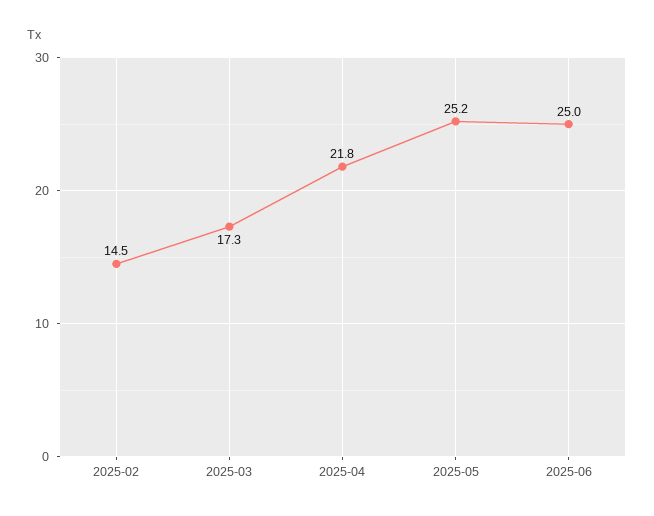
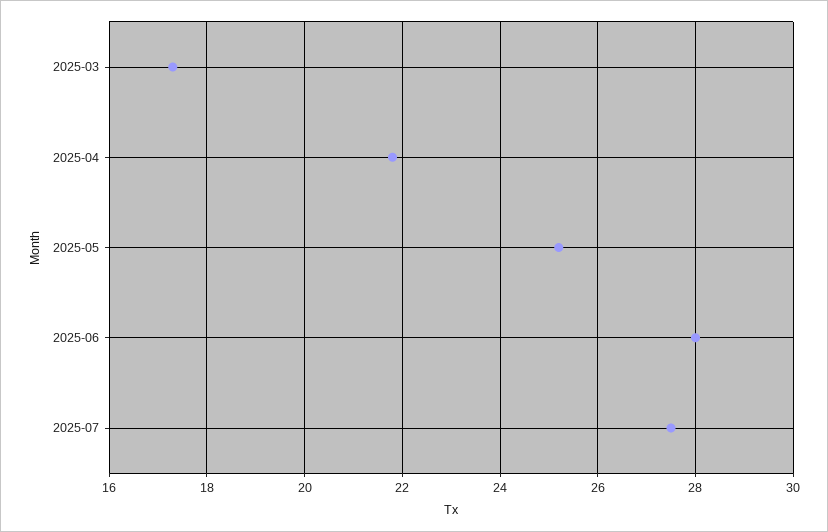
2025-02: 14.5 -> none
2025-06: 25 -> 28
2025-07: none -> 27.5

